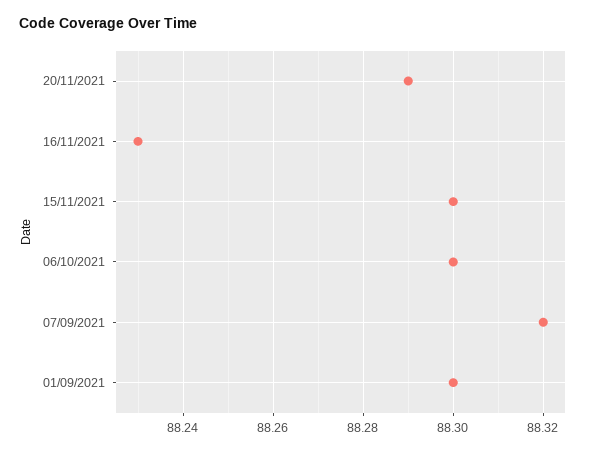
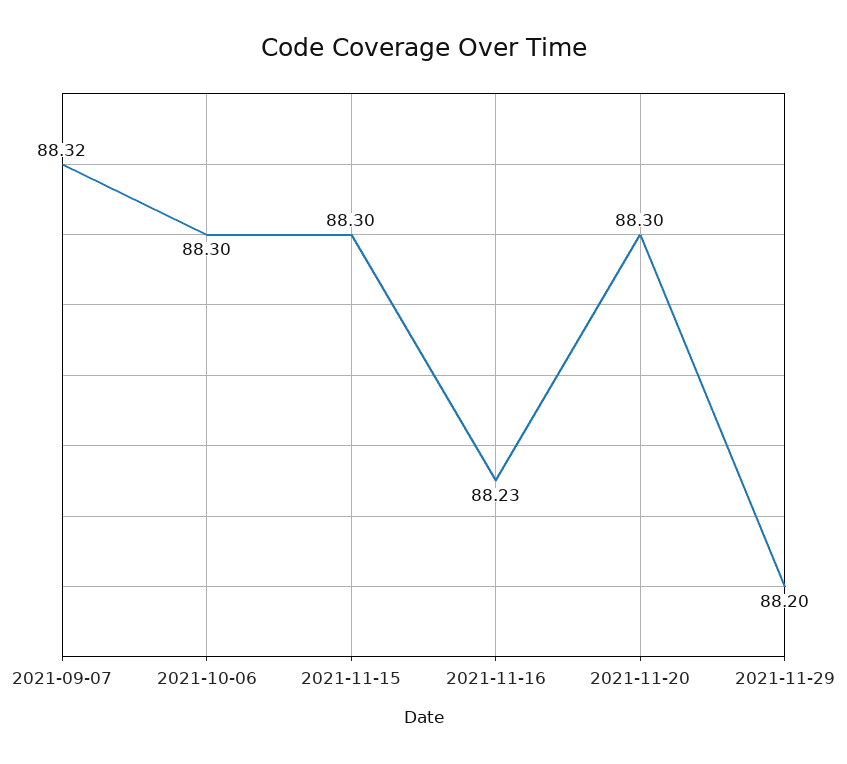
20/11/2021: 88.29 -> 88.3
01/09/2021: 88.3 -> none
2021-11-29: none -> 88.2

